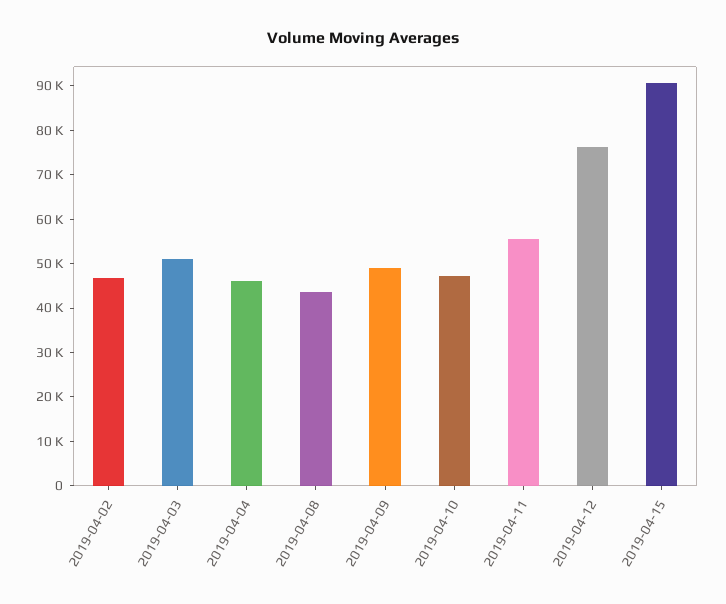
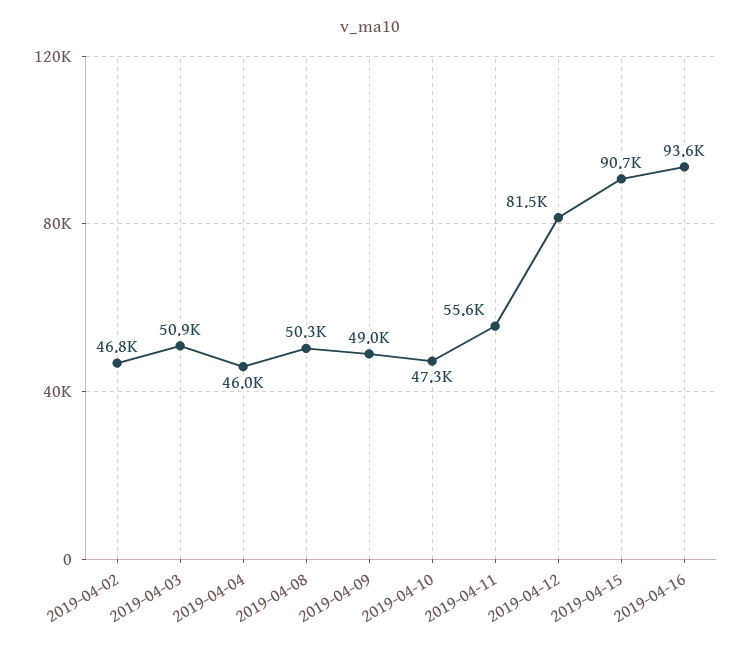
2019-04-08: 44000 -> 50300
2019-04-12: 76000 -> 81500
2019-04-16: none -> 93600

